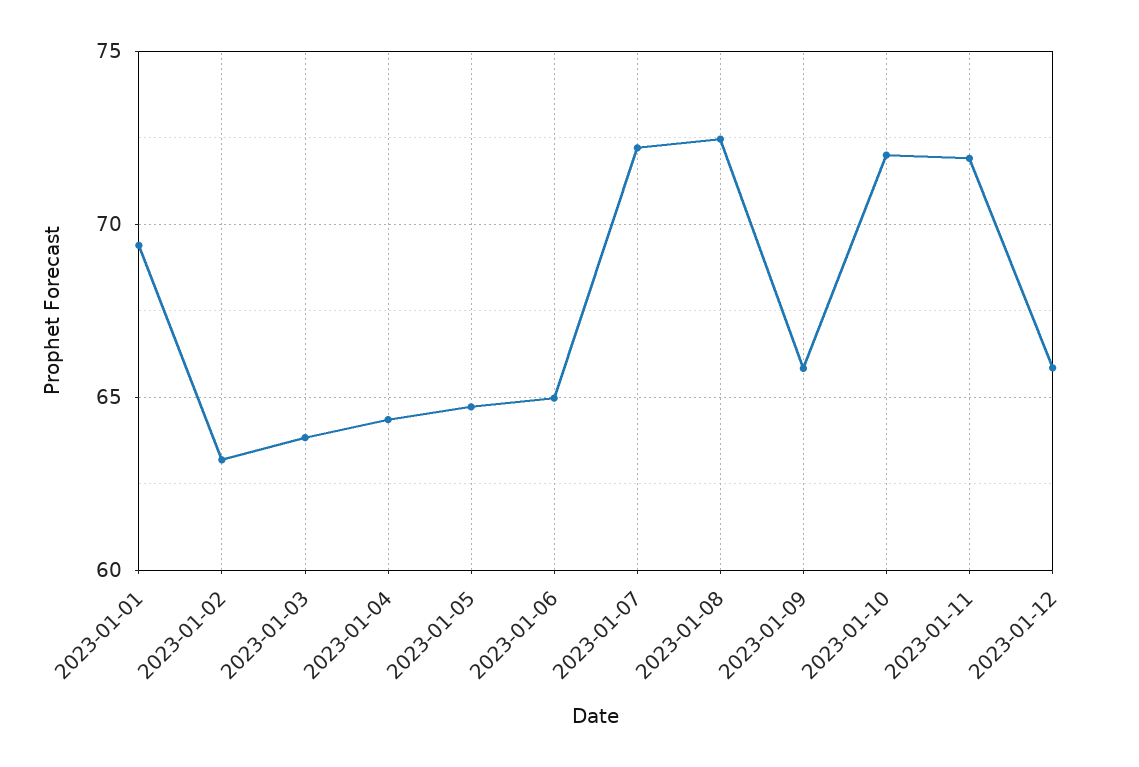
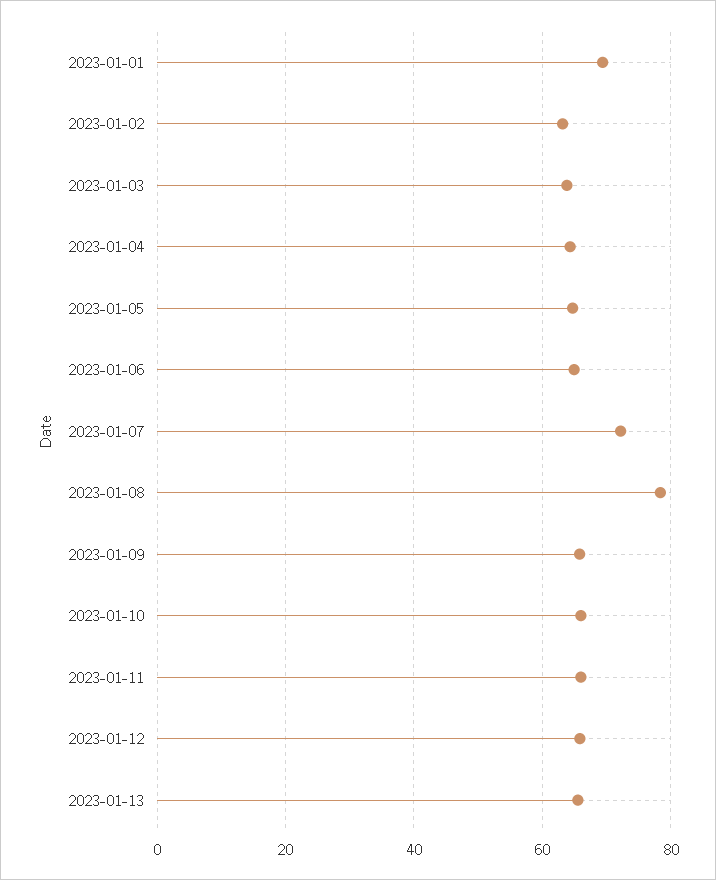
2023-01-08: 72.5 -> 78
2023-01-10: 72 -> 66
2023-01-11: 72 -> 66
2023-01-13: none -> 66

